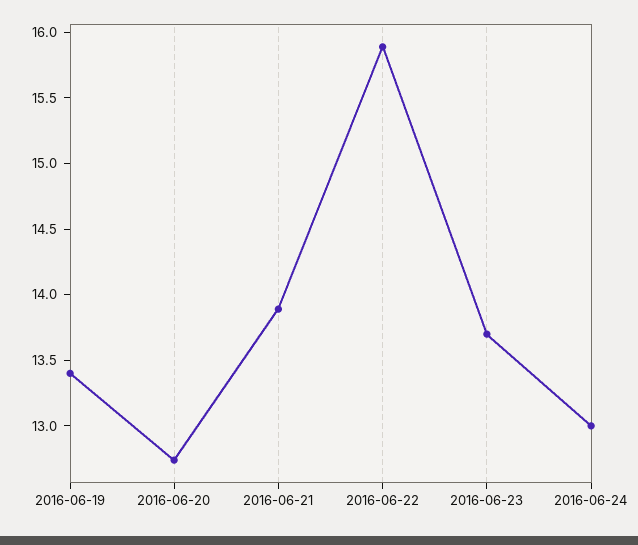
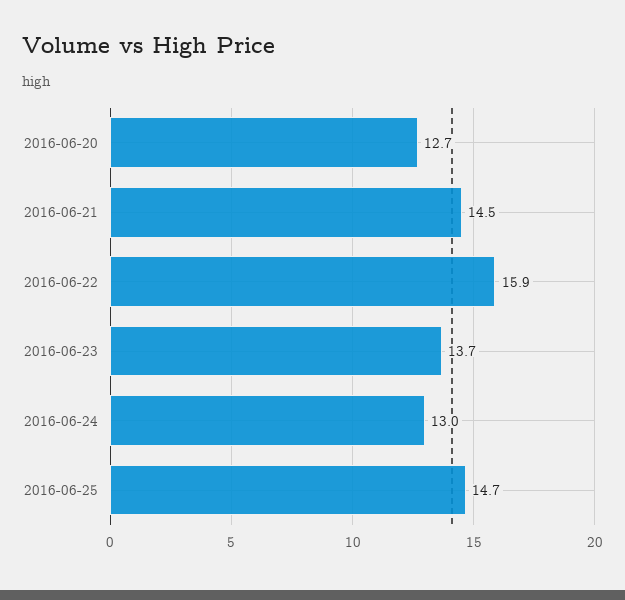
2016-06-19: 13.4 -> none
2016-06-21: 13.9 -> 14.5
2016-06-25: none -> 14.7

